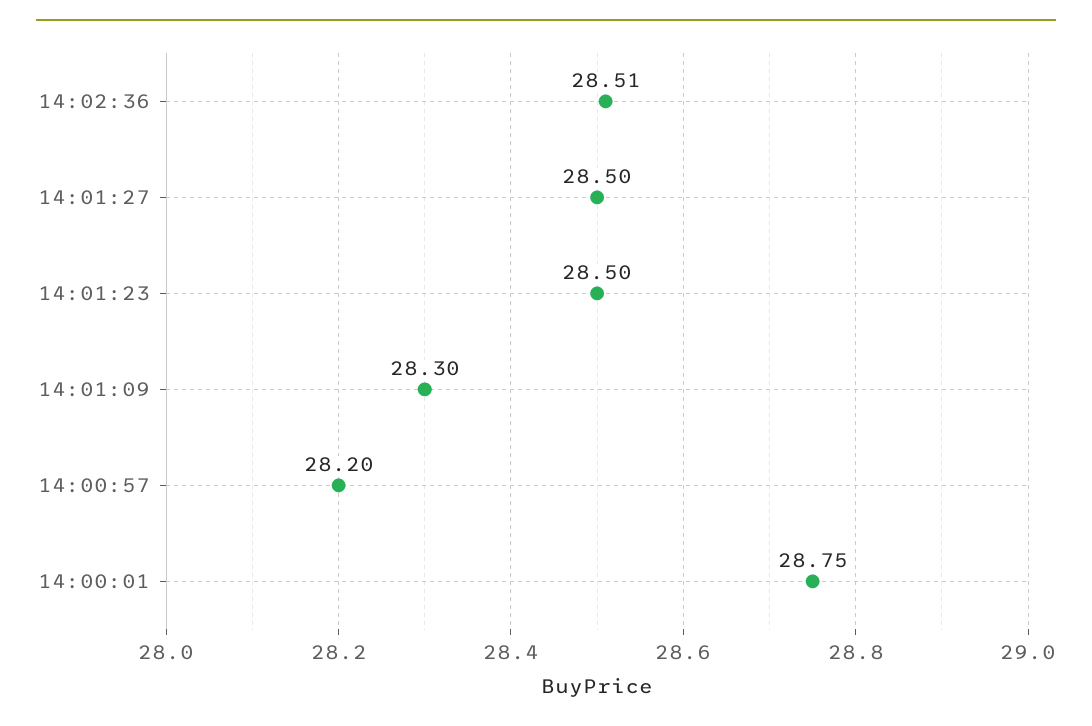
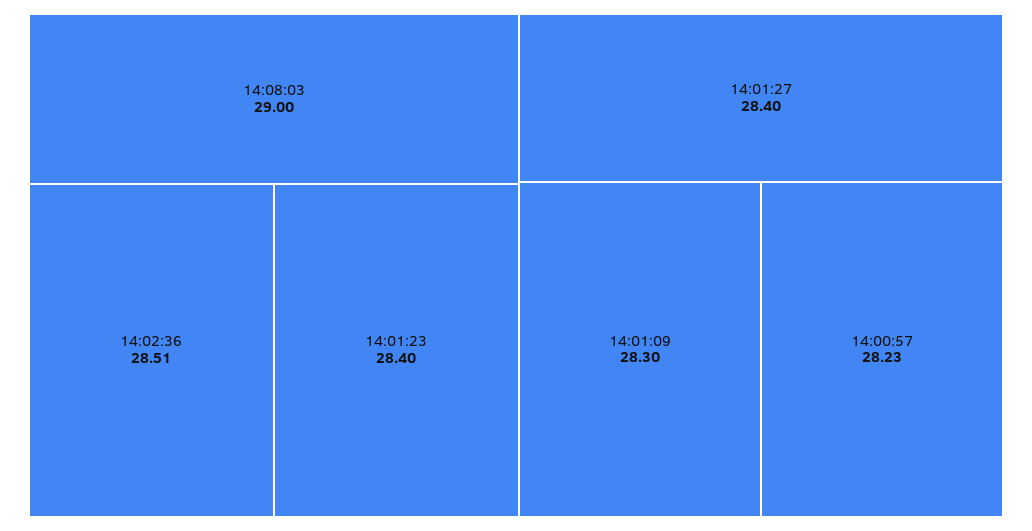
14:01:27: 28.5 -> 28.4
14:01:23: 28.5 -> 28.4
14:00:57: 28.2 -> 28.23
14:00:01: 28.75 -> none
14:08:03: none -> 29

